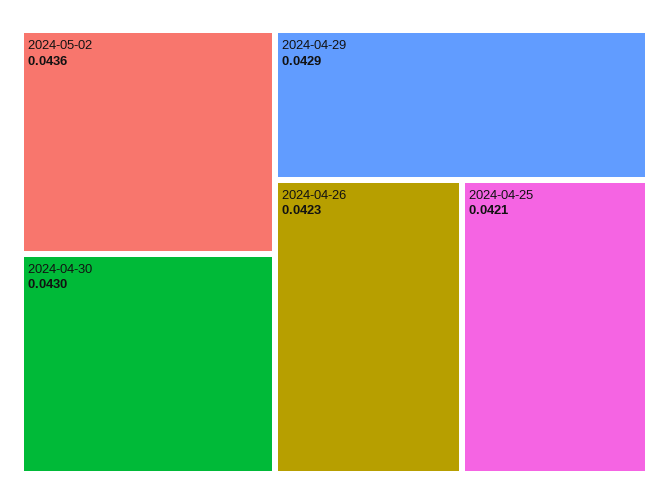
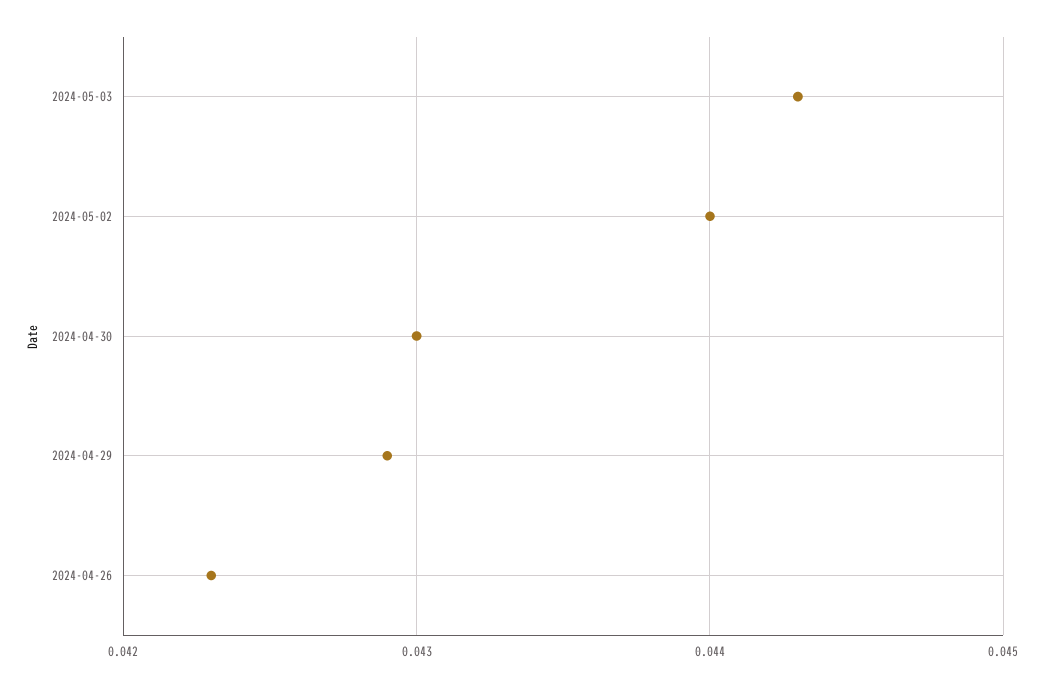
2024-05-02: 0.0436 -> 0.044
2024-04-25: 0.0421 -> none
2024-05-03: none -> 0.0443

